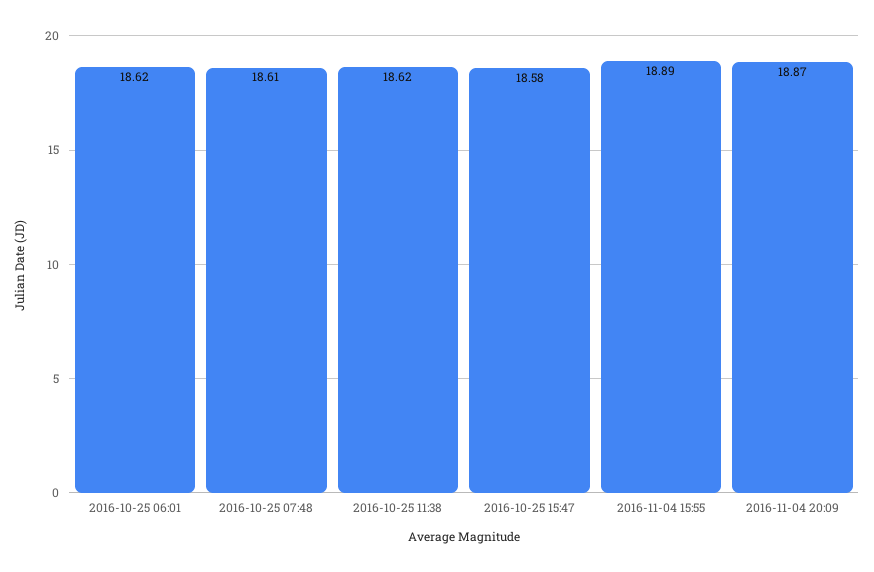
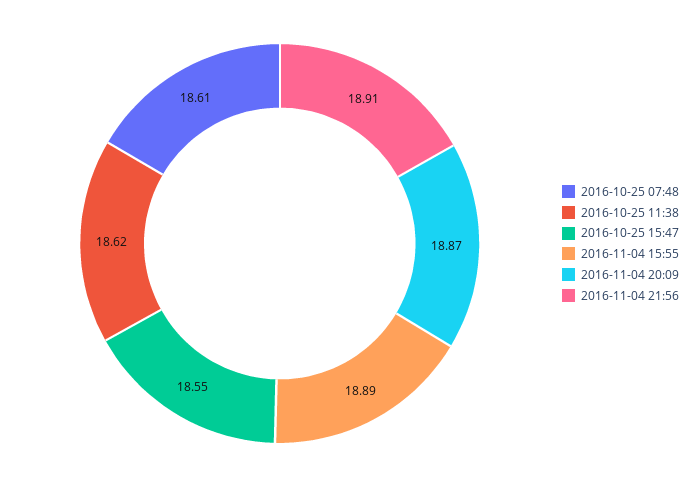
2016-10-25 06:01: 18.62 -> none
2016-10-25 15:47: 18.58 -> 18.55
2016-11-04 21:56: none -> 18.91

